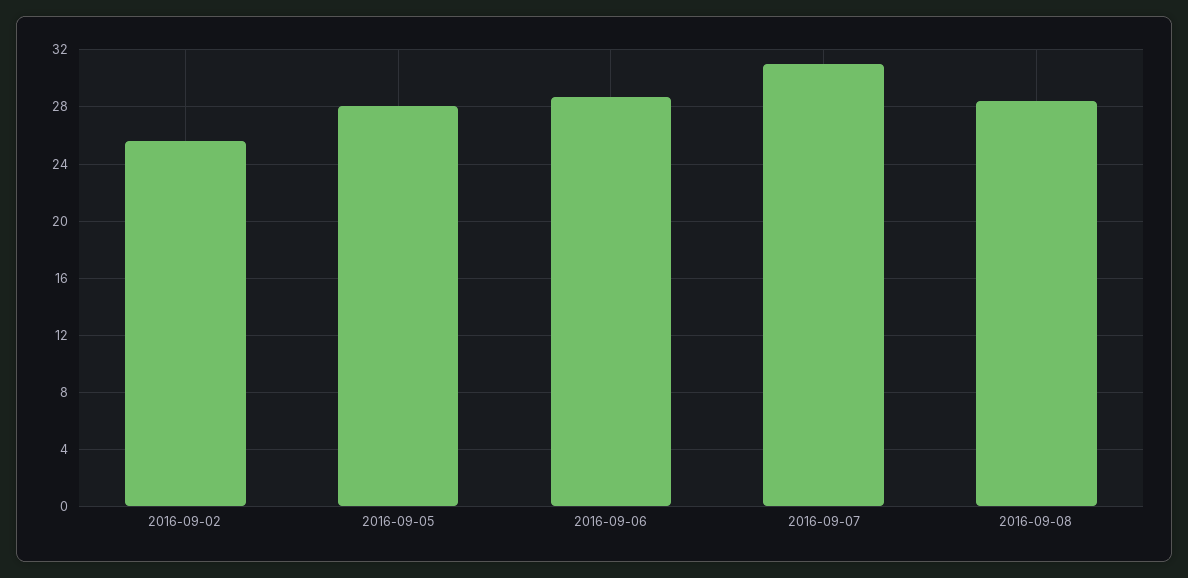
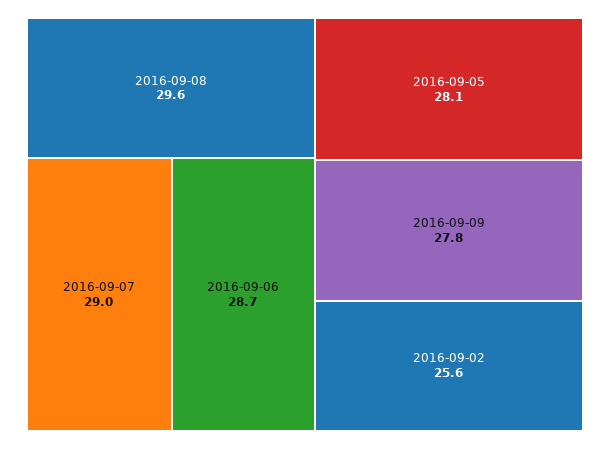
2016-09-07: 31 -> 29
2016-09-08: 28.5 -> 29.6
2016-09-09: none -> 27.8

